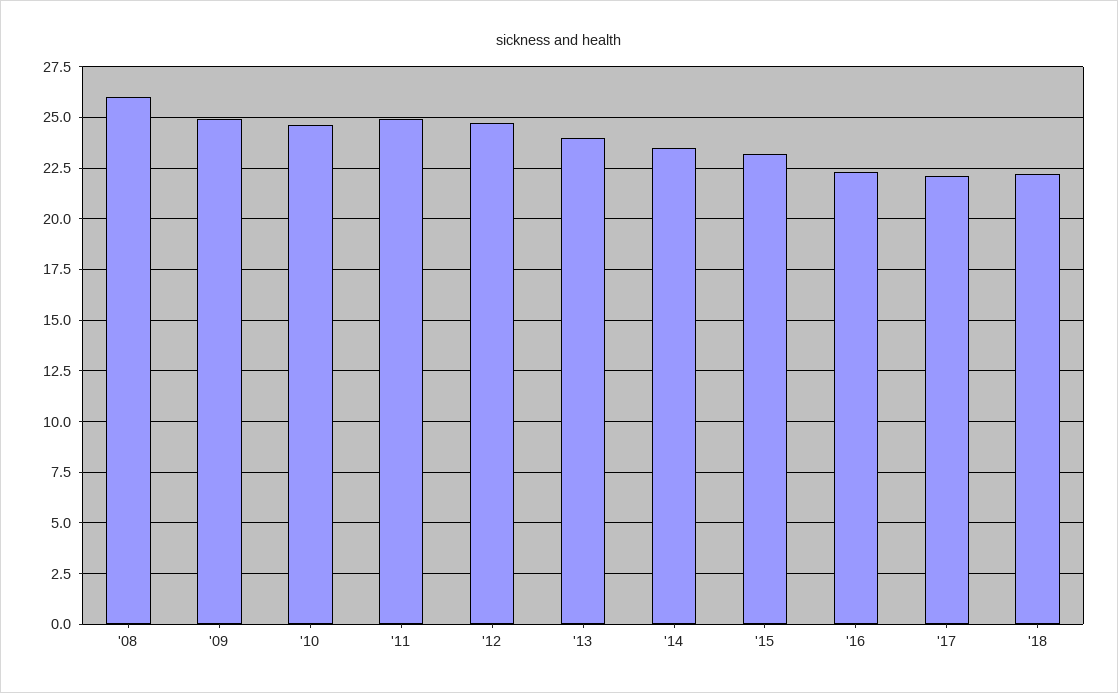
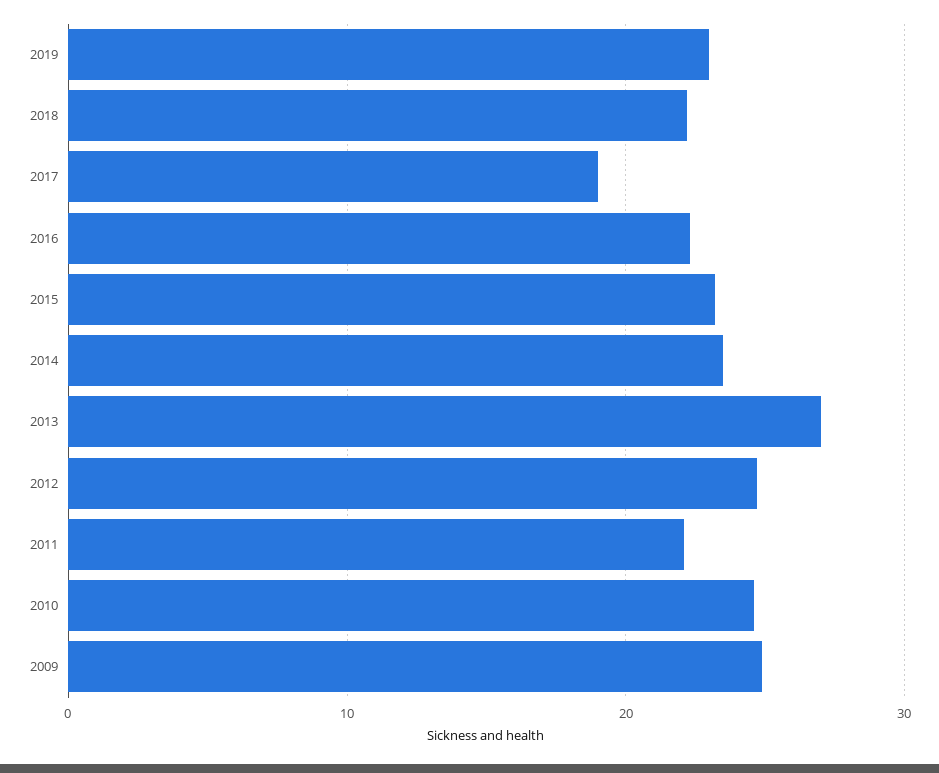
'08: 26 -> none
'11: 25 -> 22
'13: 24 -> 27
'17: 22 -> 19
2019: none -> 23

